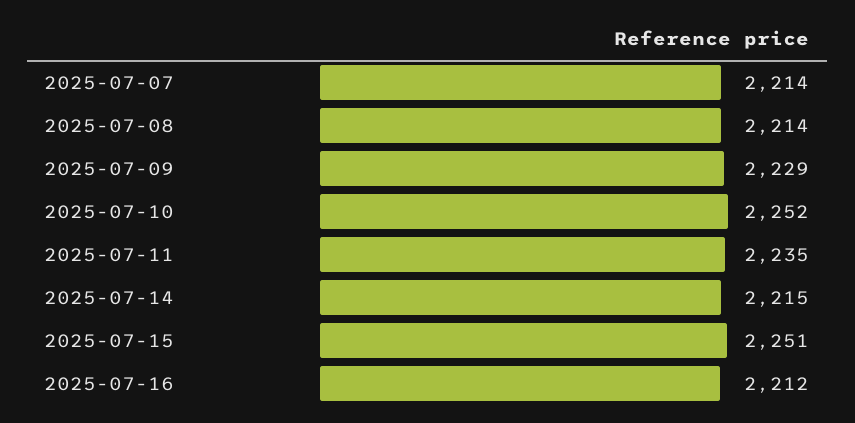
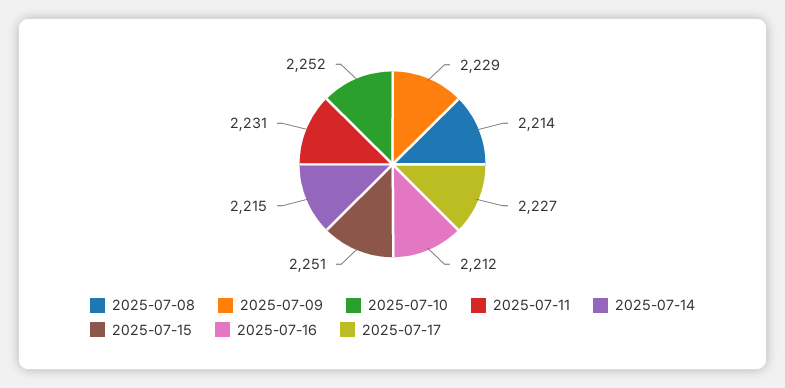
2025-07-07: 2214 -> none
2025-07-11: 2235 -> 2231
2025-07-17: none -> 2227

